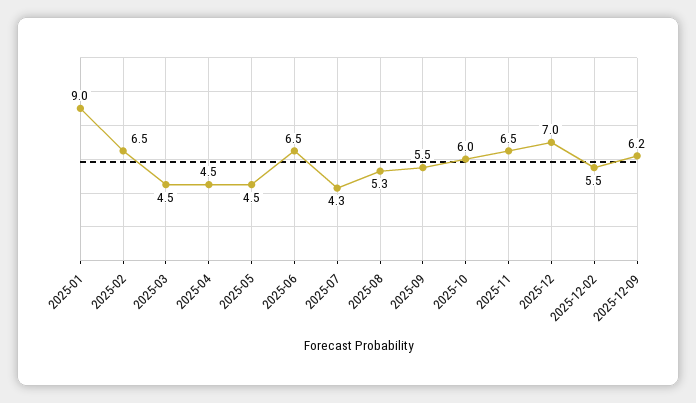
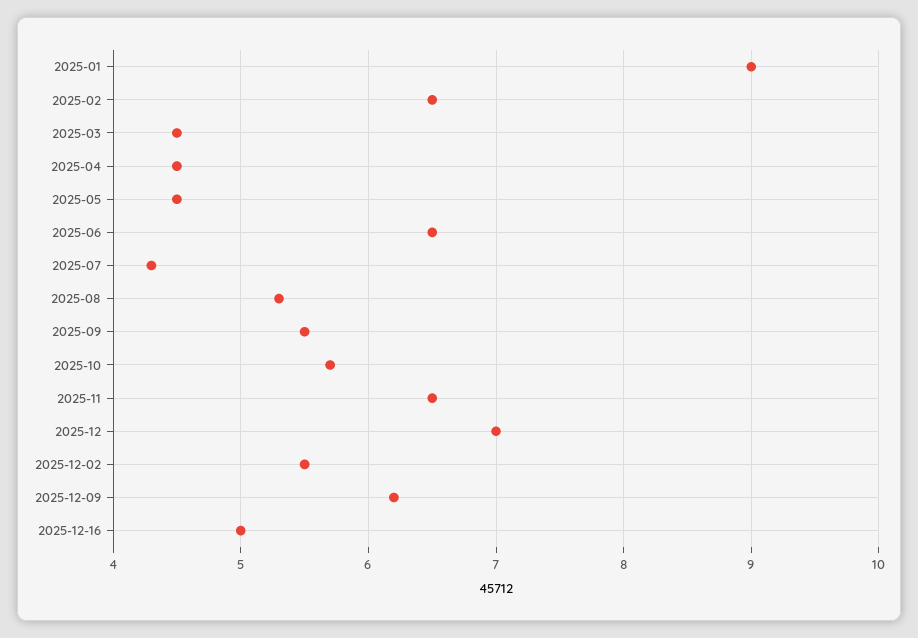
2025-10: 6 -> 5.7
2025-12-16: none -> 5

